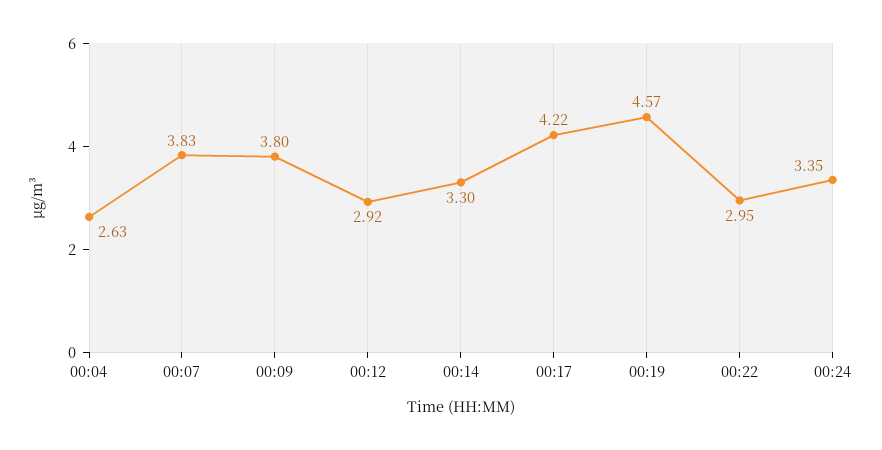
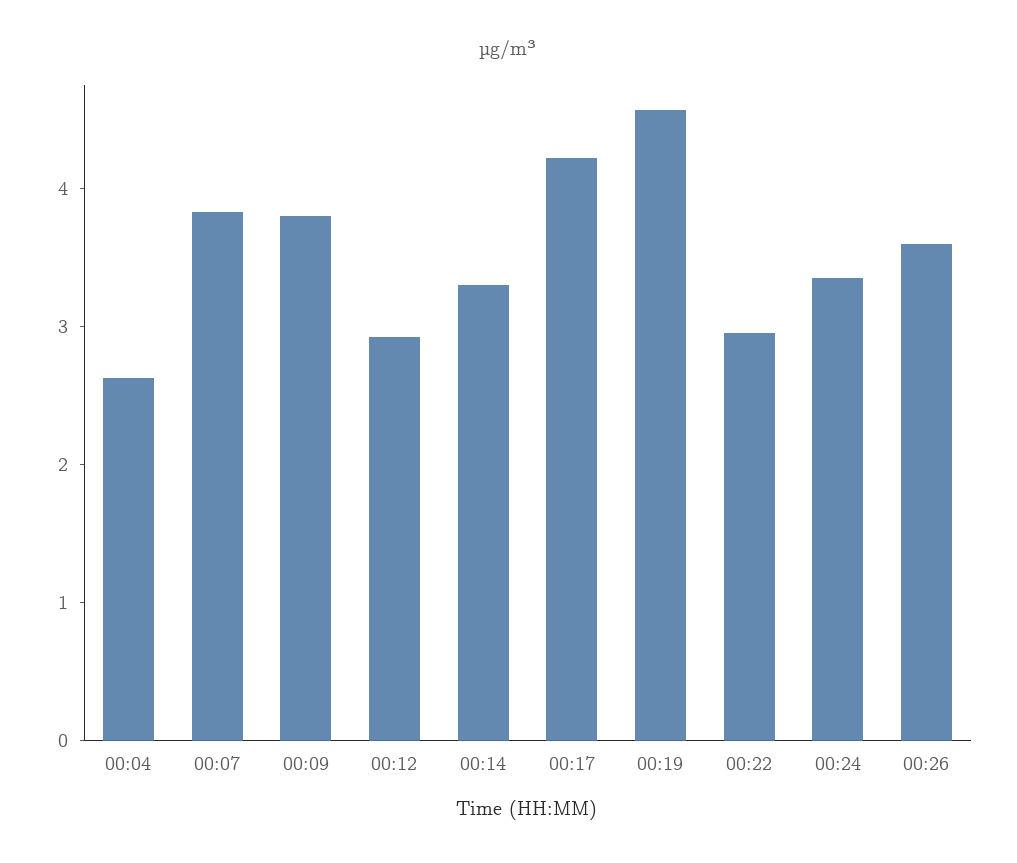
00:26: none -> 3.6

